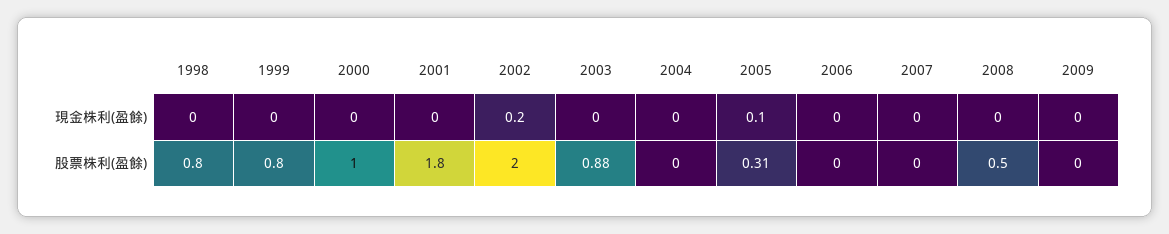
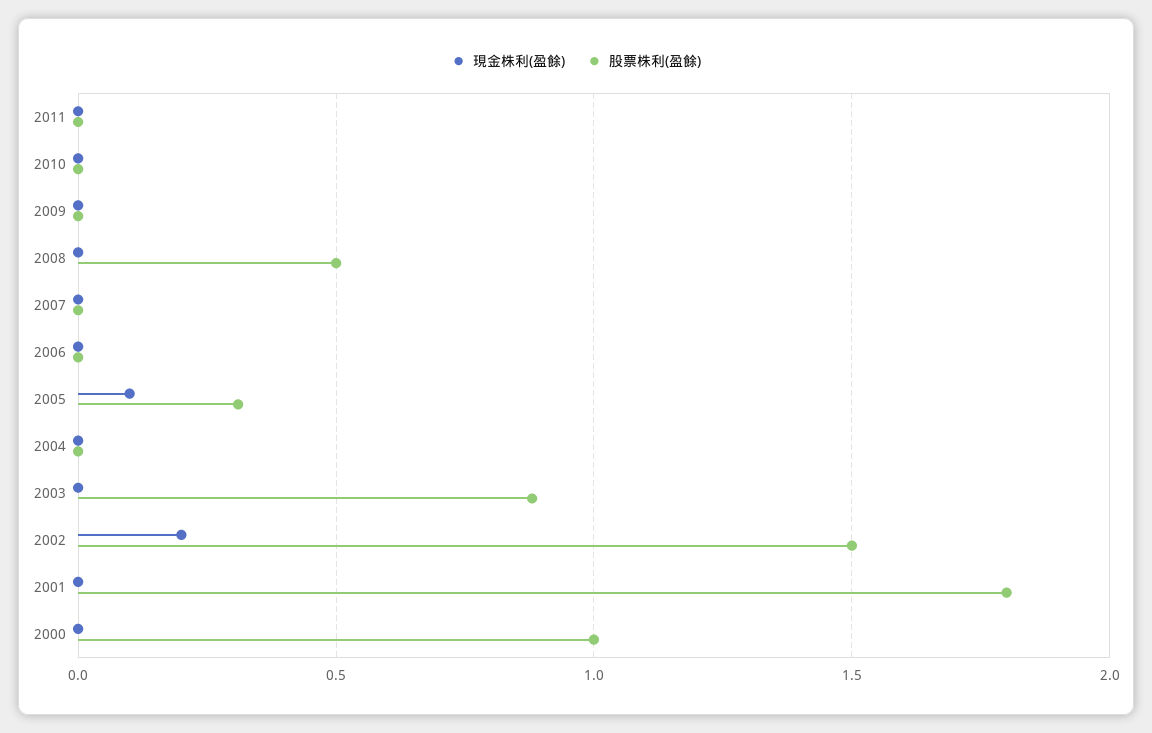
現金株利(盈餘), 1998: 0 -> none
現金株利(盈餘), 1999: 0 -> none
股票株利(盈餘), 1998: 0.8 -> none
股票株利(盈餘), 1999: 0.8 -> none
股票株利(盈餘), 2002: 2 -> 1.5
現金株利(盈餘), 2011: none -> 0
股票株利(盈餘), 2011: none -> 0
現金株利(盈餘), 2010: none -> 0
股票株利(盈餘), 2010: none -> 0

